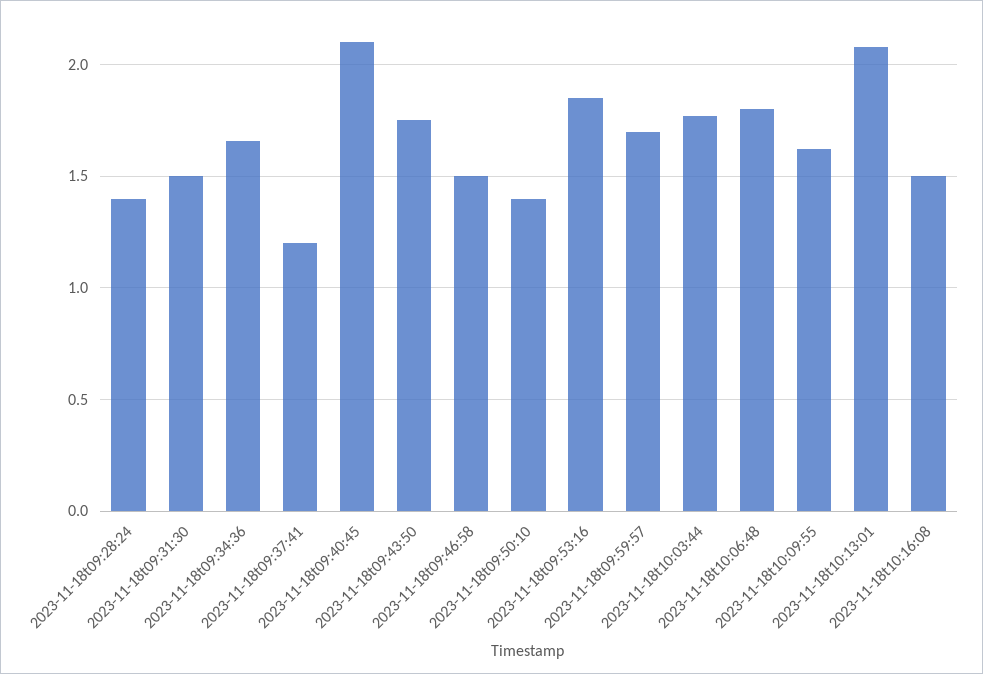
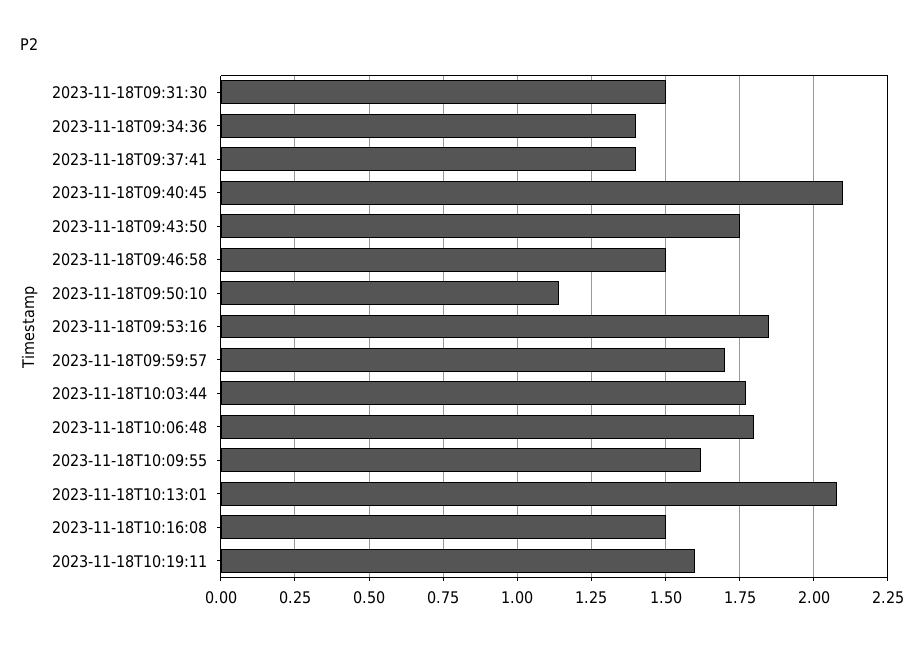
2023-11-18t09:28:24: 1.4 -> none
2023-11-18t09:34:36: 1.65 -> 1.4
2023-11-18t09:37:41: 1.2 -> 1.4
2023-11-18t09:50:10: 1.4 -> 1.15
2023-11-18T10:19:11: none -> 1.6

